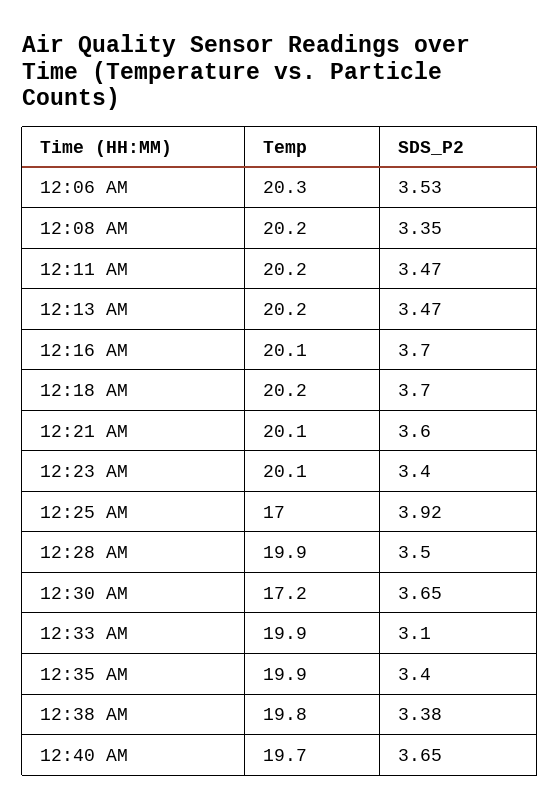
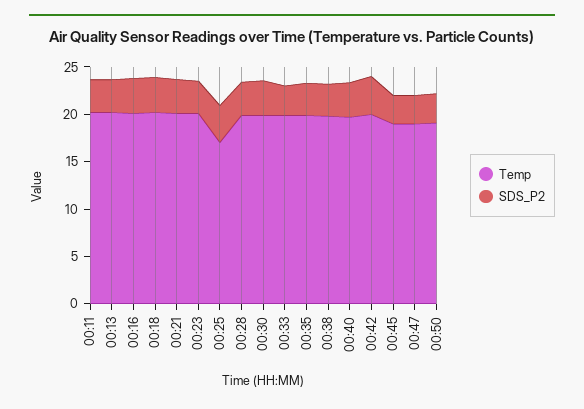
Temp, 12:06 AM: 20.3 -> none
SDS_P2, 12:06 AM: 3.53 -> none
Temp, 12:08 AM: 20.2 -> none
SDS_P2, 12:08 AM: 3.35 -> none
Temp, 12:30 AM: 17.2 -> 20
Temp, 00:42: none -> 20
SDS_P2, 00:42: none -> 4
Temp, 00:45: none -> 19
SDS_P2, 00:45: none -> 3
Temp, 00:47: none -> 19
SDS_P2, 00:47: none -> 3
Temp, 00:50: none -> 19
SDS_P2, 00:50: none -> 3

